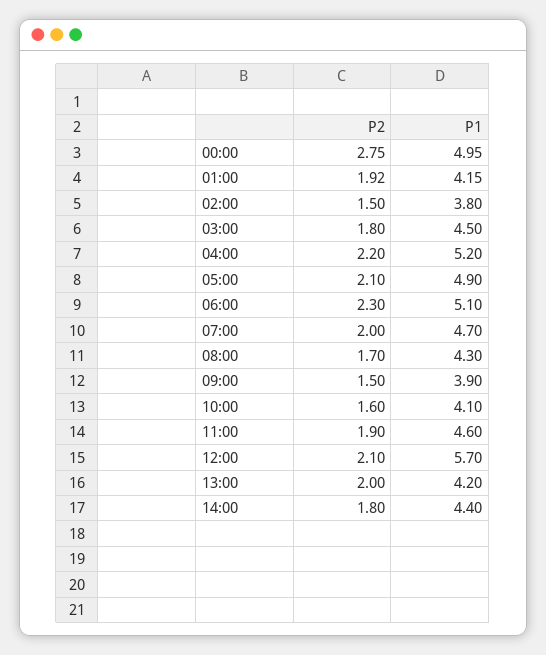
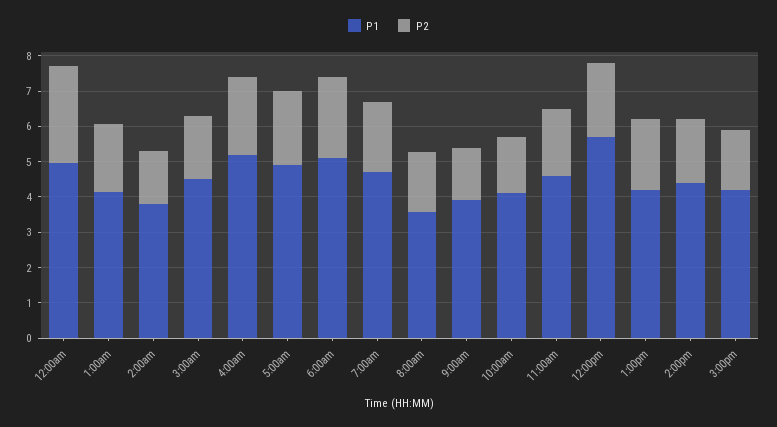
P1, 08:00: 4.3 -> 3.5
P1, 3:00pm: none -> 4.25
P2, 3:00pm: none -> 1.75

